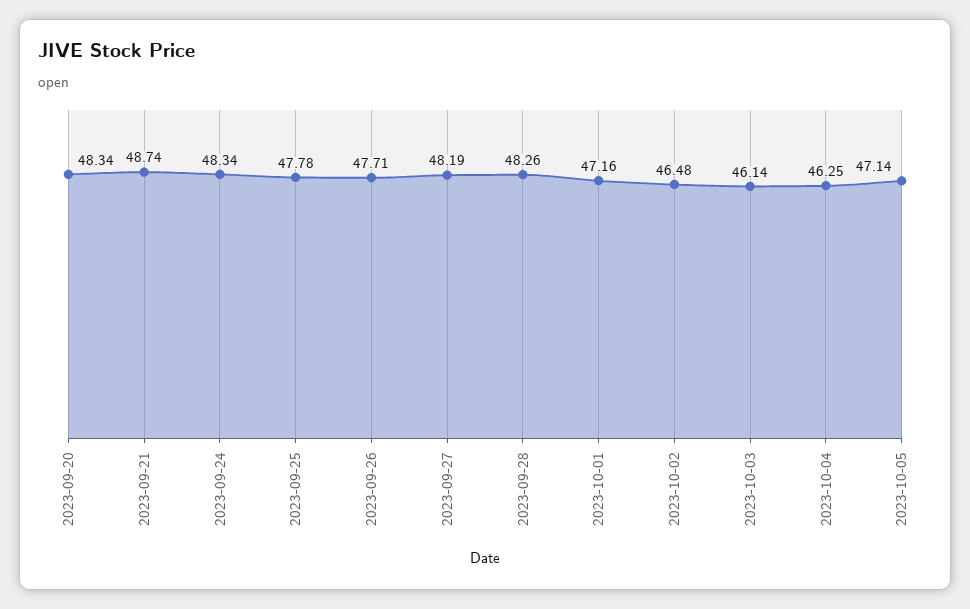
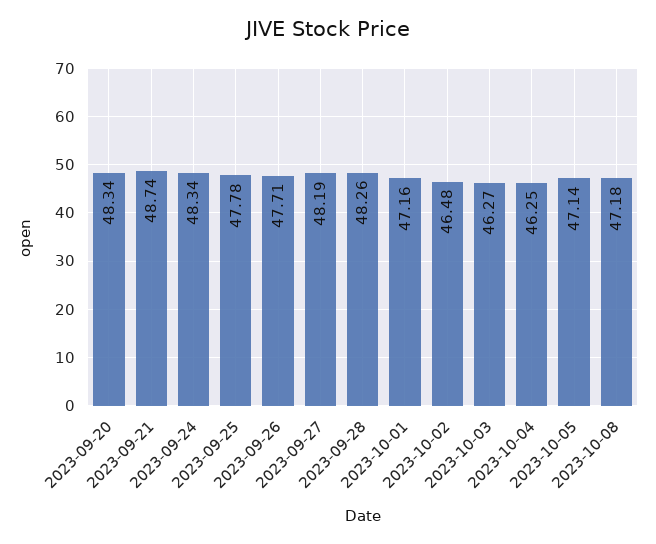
2023-10-03: 46.14 -> 46.27
2023-10-08: none -> 47.18

